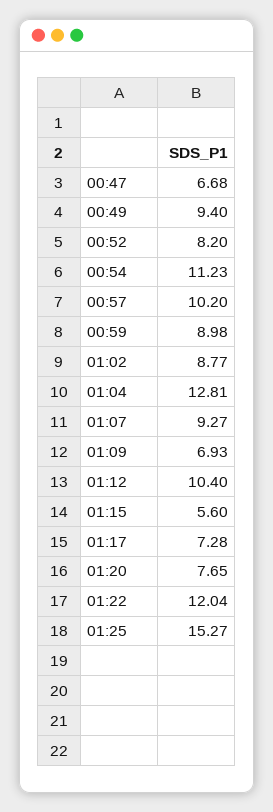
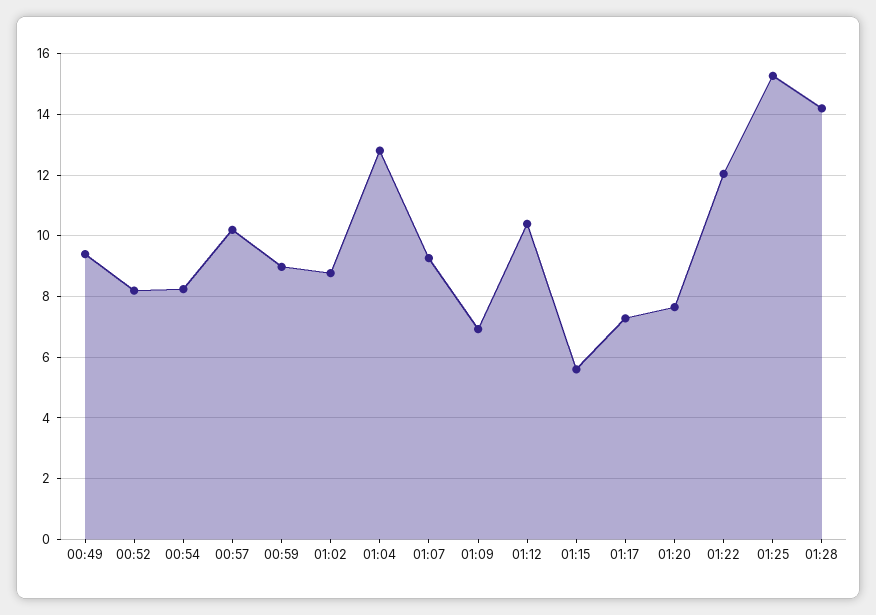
00:47: 6.68 -> none
00:54: 11.23 -> 8.2
01:28: none -> 14.2

